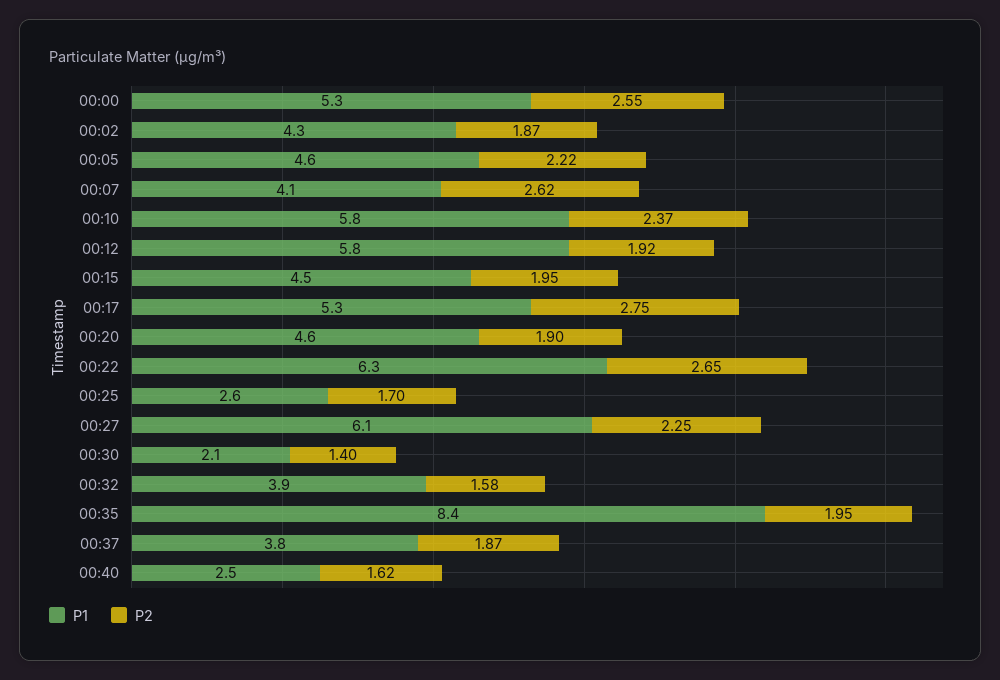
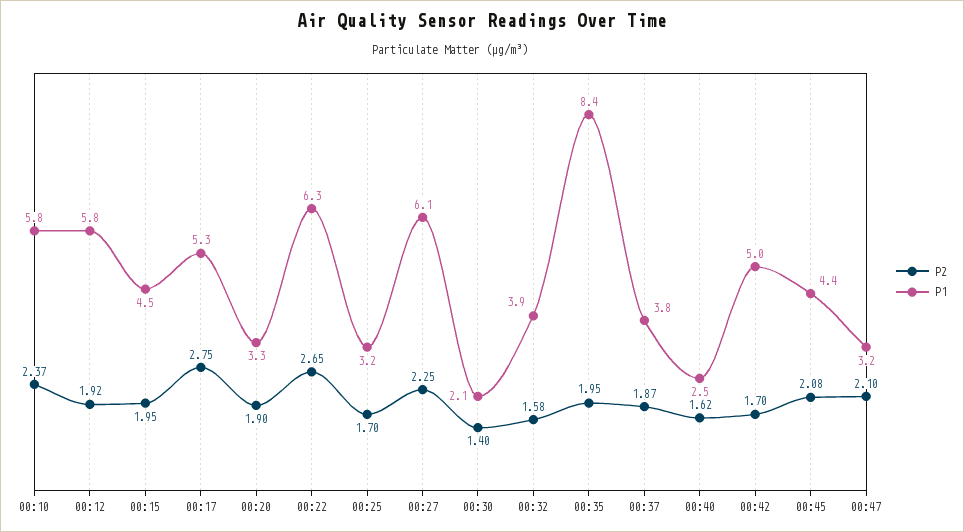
P1, 00:00: 5.3 -> none
P2, 00:00: 2.55 -> none
P1, 00:02: 4.3 -> none
P2, 00:02: 1.87 -> none
P1, 00:05: 4.6 -> none
P2, 00:05: 2.22 -> none
P1, 00:07: 4.1 -> none
P2, 00:07: 2.62 -> none
P1, 00:20: 4.6 -> 3.3
P1, 00:25: 2.6 -> 3.2
P2, 00:42: none -> 1.7
P1, 00:42: none -> 5
P2, 00:45: none -> 2.08
P1, 00:45: none -> 4.4
P2, 00:47: none -> 2.1
P1, 00:47: none -> 3.2

